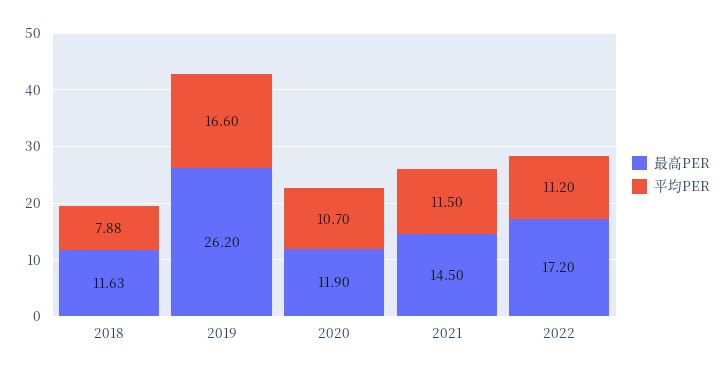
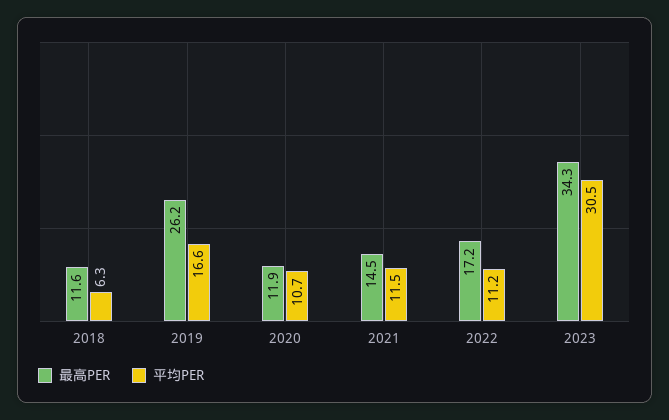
平均PER, 2018: 7.88 -> 6.3
最高PER, 2023: none -> 34.3
平均PER, 2023: none -> 30.5

